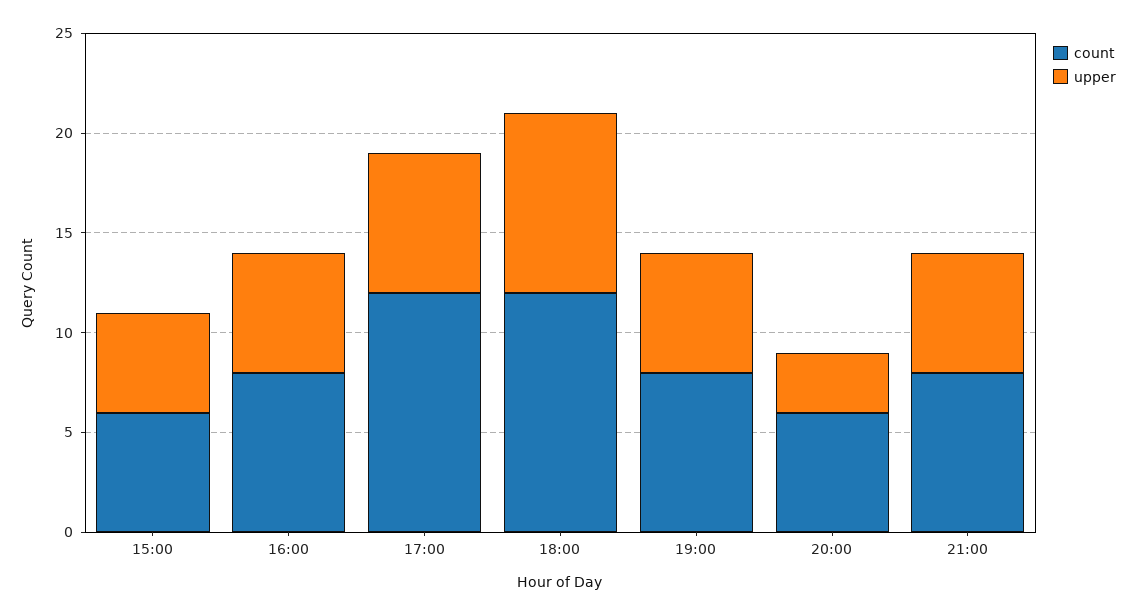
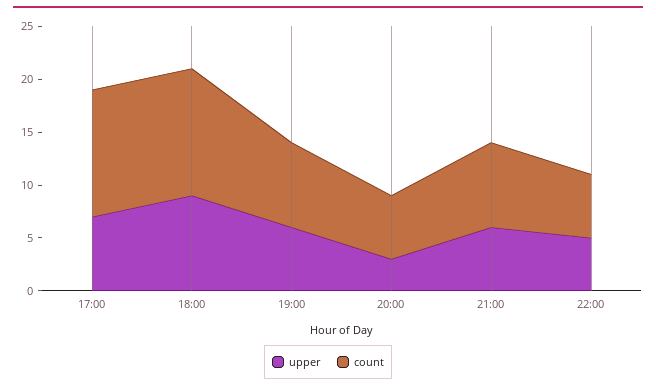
count, 15:00: 6 -> none
upper, 15:00: 5 -> none
count, 16:00: 8 -> none
upper, 16:00: 6 -> none
upper, 22:00: none -> 5
count, 22:00: none -> 6

